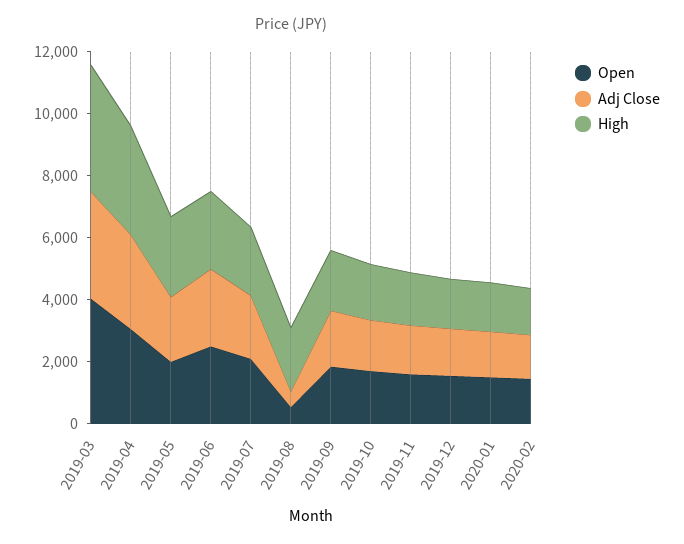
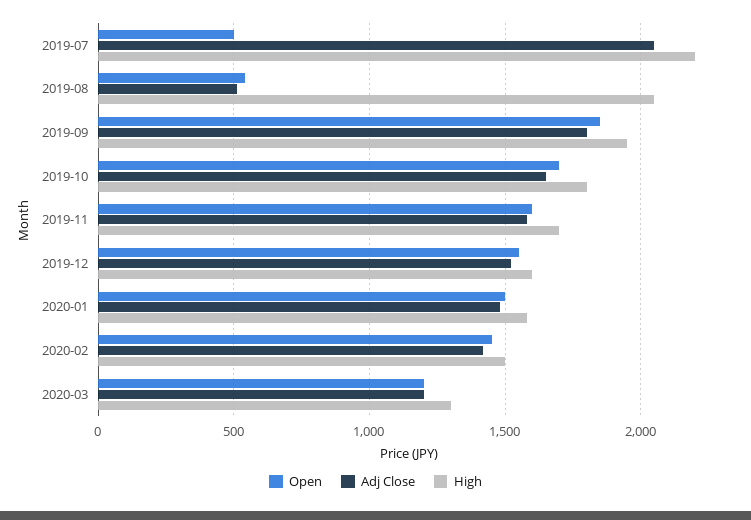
Open, 2019-03: 4000 -> none
Adj Close, 2019-03: 3500 -> none
High, 2019-03: 4000 -> none
Open, 2019-04: 3000 -> none
Adj Close, 2019-04: 3000 -> none
High, 2019-04: 3500 -> none
Open, 2019-05: 2000 -> none
Adj Close, 2019-05: 2000 -> none
High, 2019-05: 2500 -> none
Open, 2019-06: 2500 -> none
Adj Close, 2019-06: 2500 -> none
High, 2019-06: 2500 -> none
Open, 2019-07: 2000 -> 500
Open, 2020-03: none -> 1200
Adj Close, 2020-03: none -> 1200
High, 2020-03: none -> 1300

